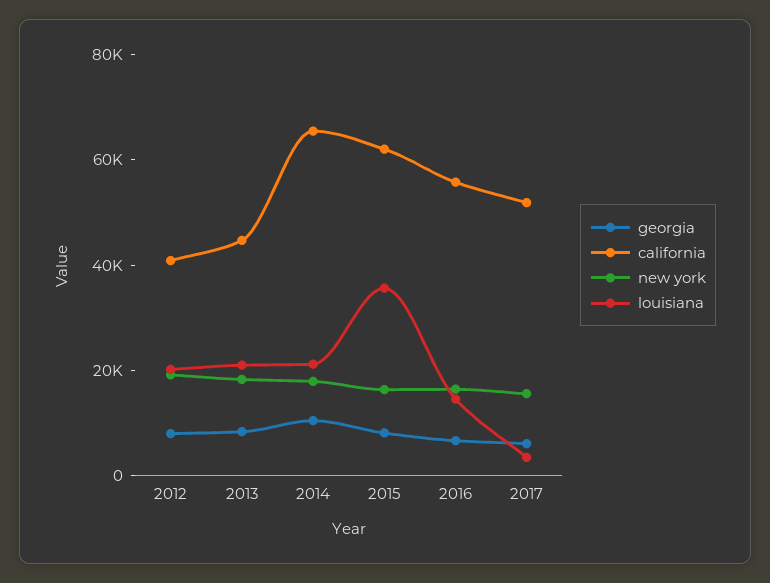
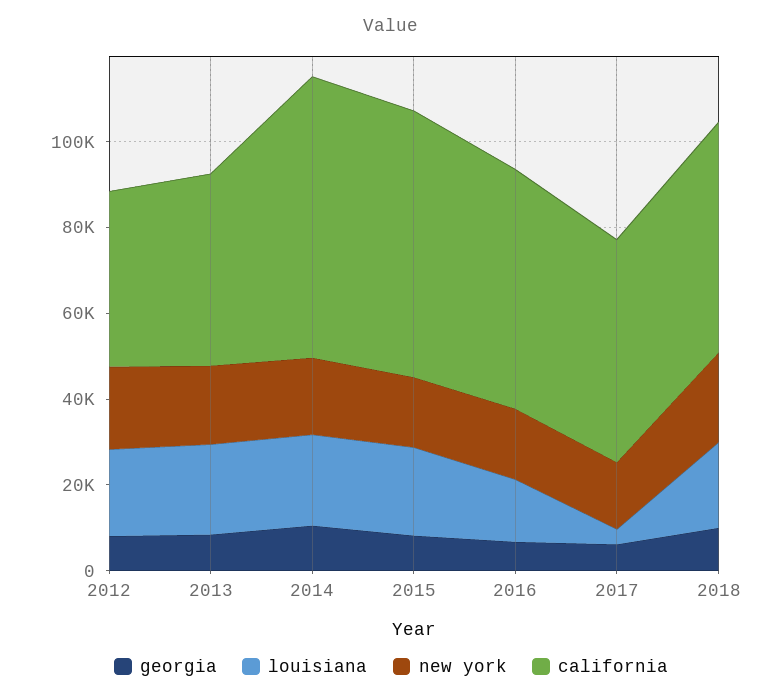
louisiana, 2015: 35000 -> 20000
georgia, 2018: none -> 10000
louisiana, 2018: none -> 20000
new york, 2018: none -> 20000
california, 2018: none -> 55000

